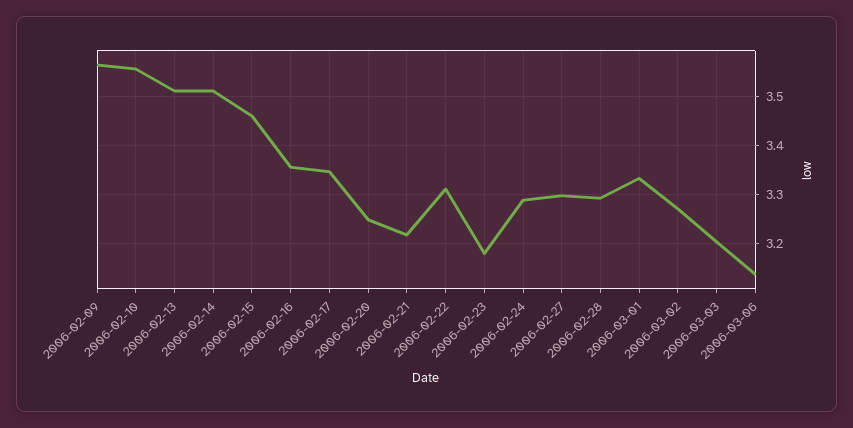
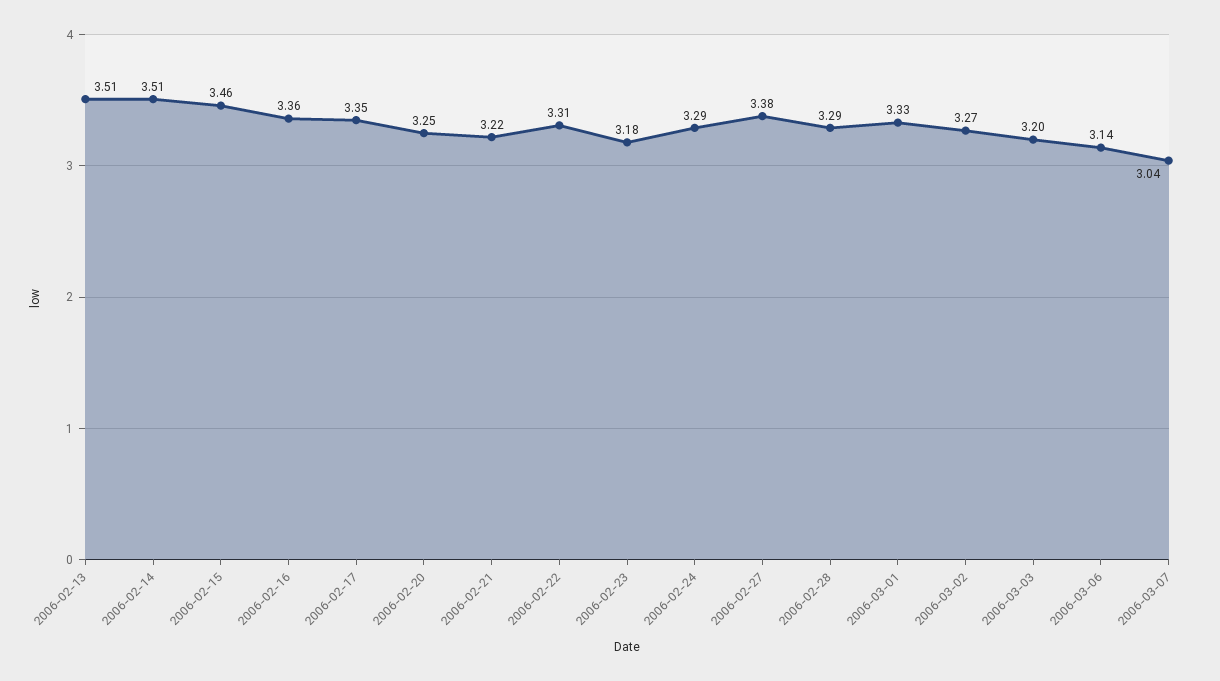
2006-02-09: 3.56 -> none
2006-02-10: 3.56 -> none
2006-02-27: 3.3 -> 3.38
2006-03-07: none -> 3.04

